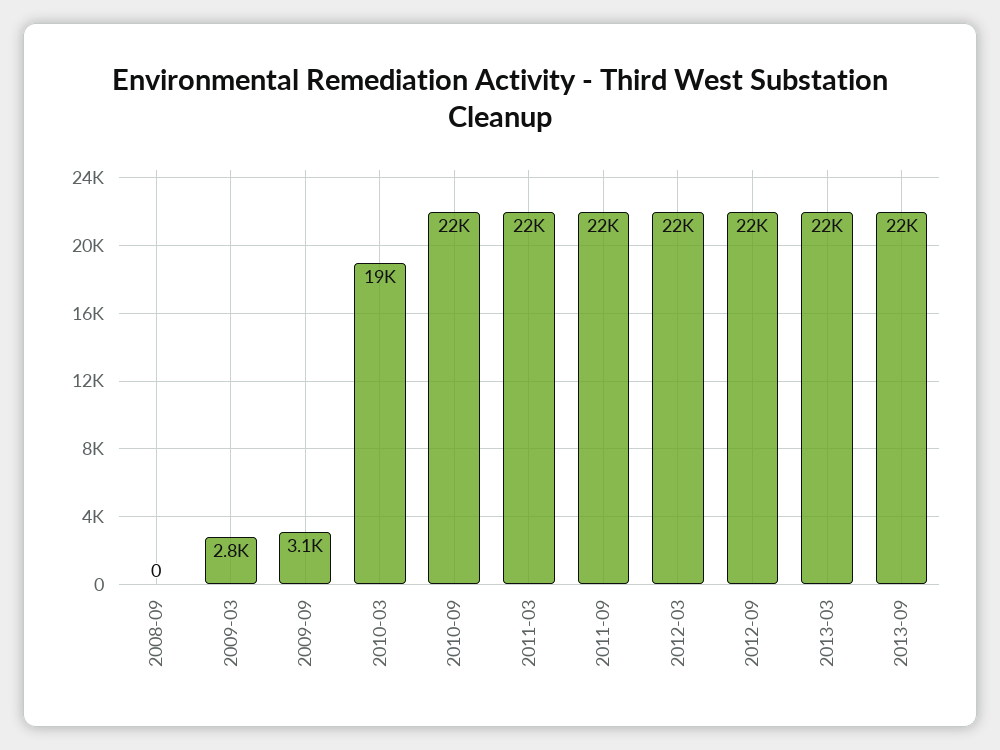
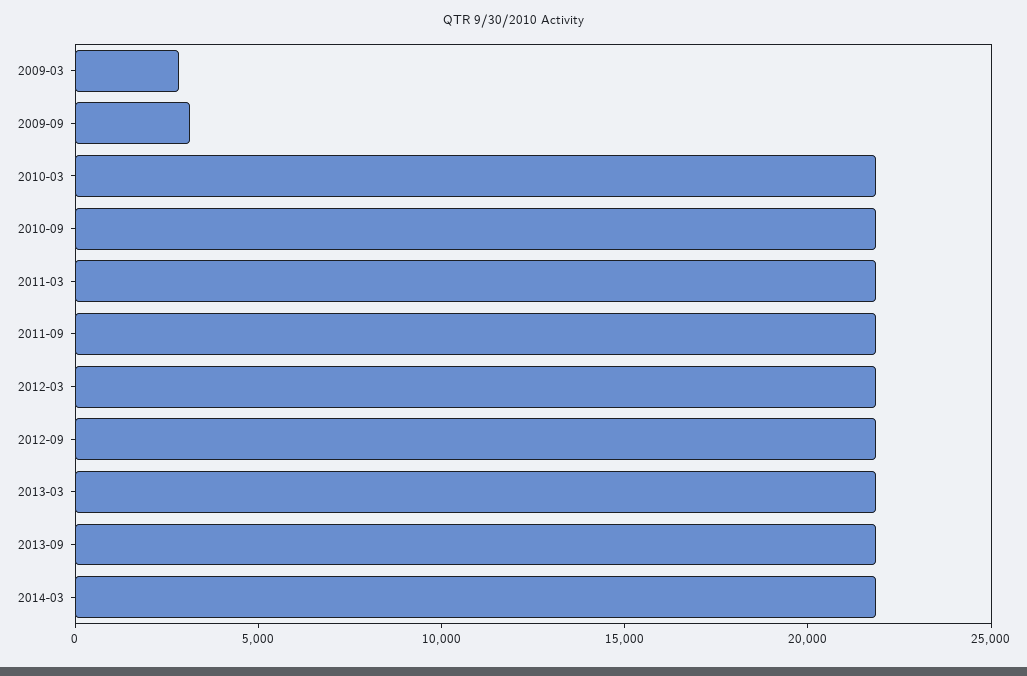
2008-09: 0 -> none
2010-03: 19000 -> 22000
2014-03: none -> 22000

